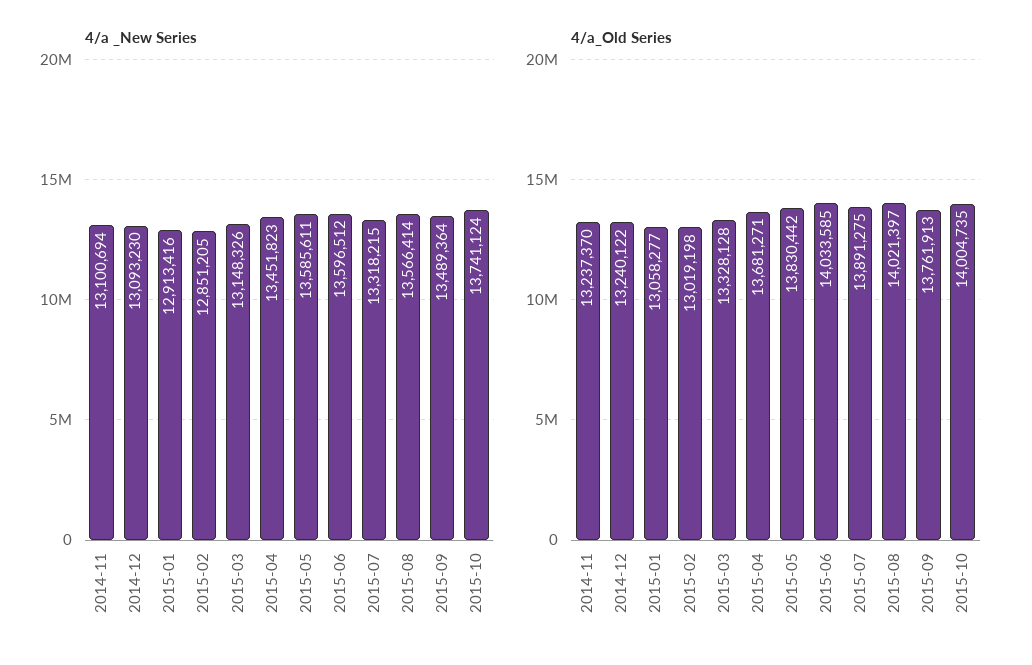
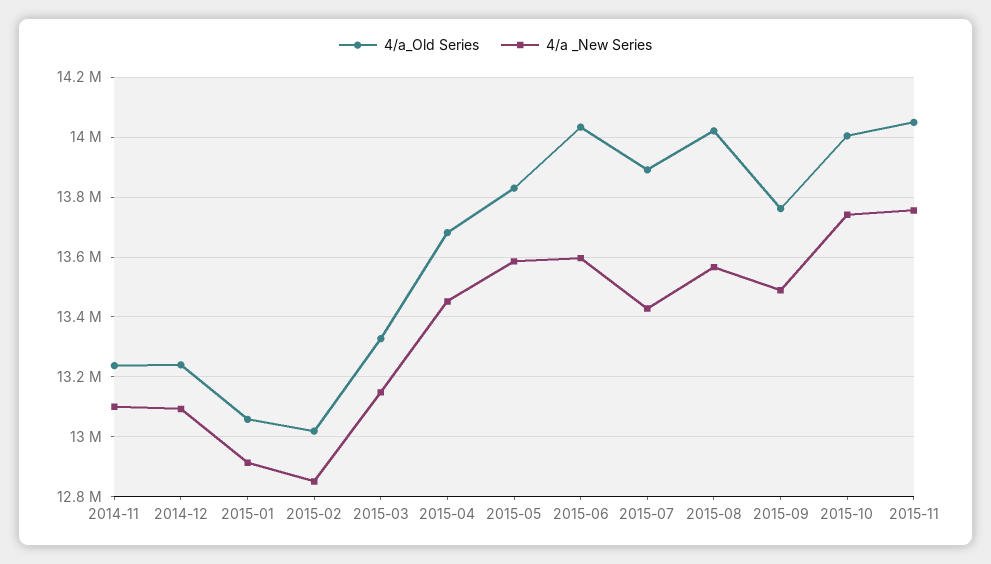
4/a _New Series, 2015-07: 13318215 -> 13425000
4/a_Old Series, 2015-11: none -> 14050000
4/a _New Series, 2015-11: none -> 13750000

